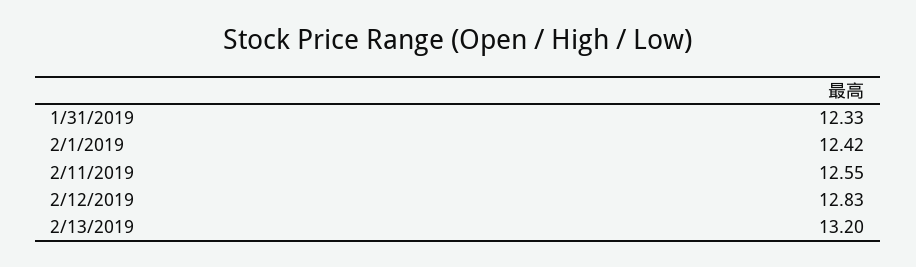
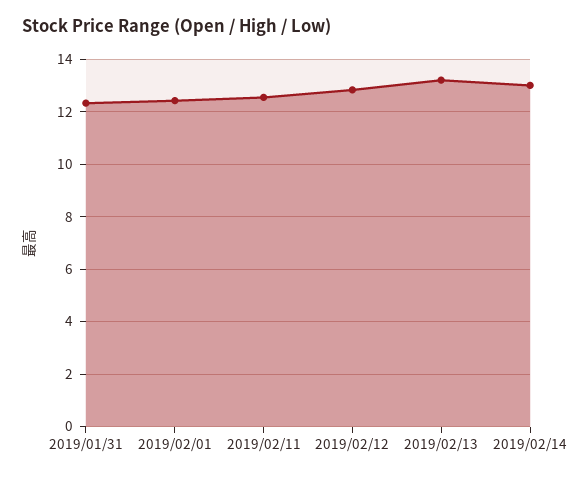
2019/02/14: none -> 13

